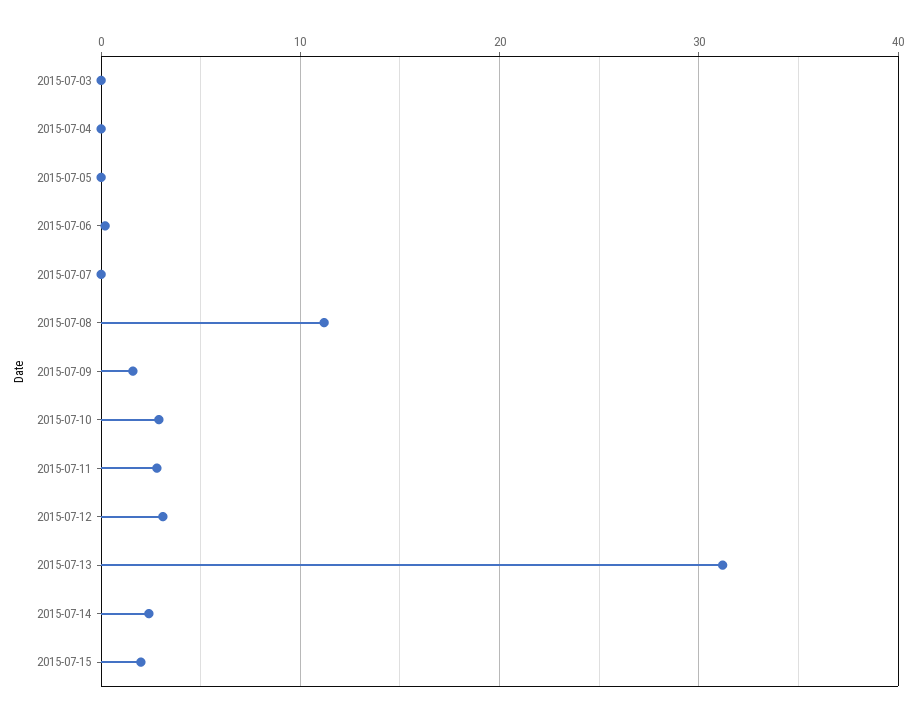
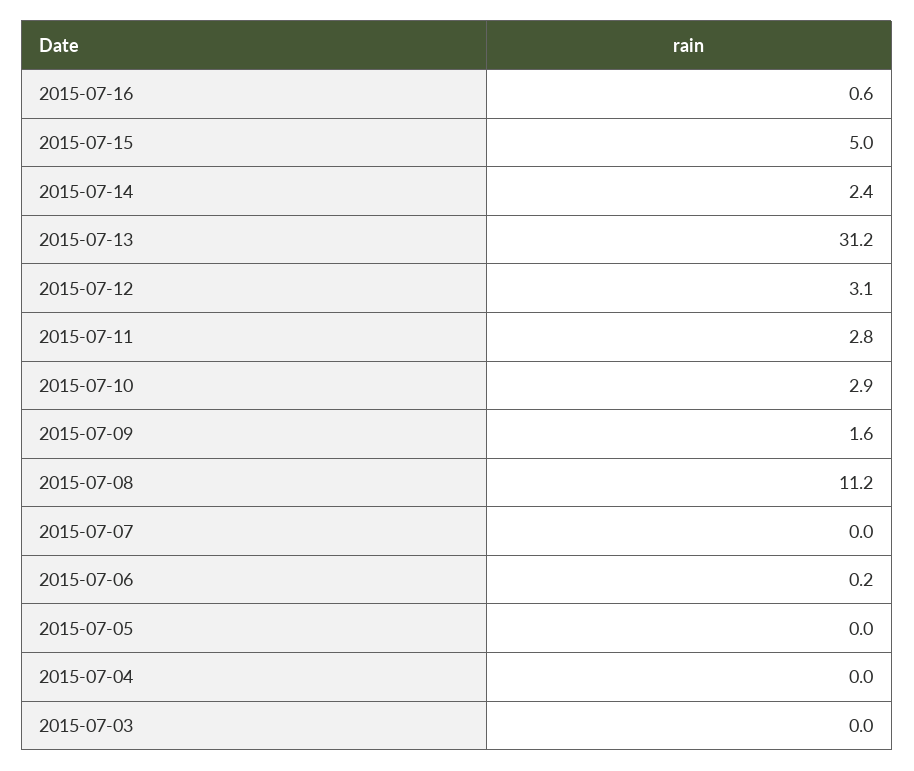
2015-07-15: 2 -> 5
2015-07-16: none -> 0.6

